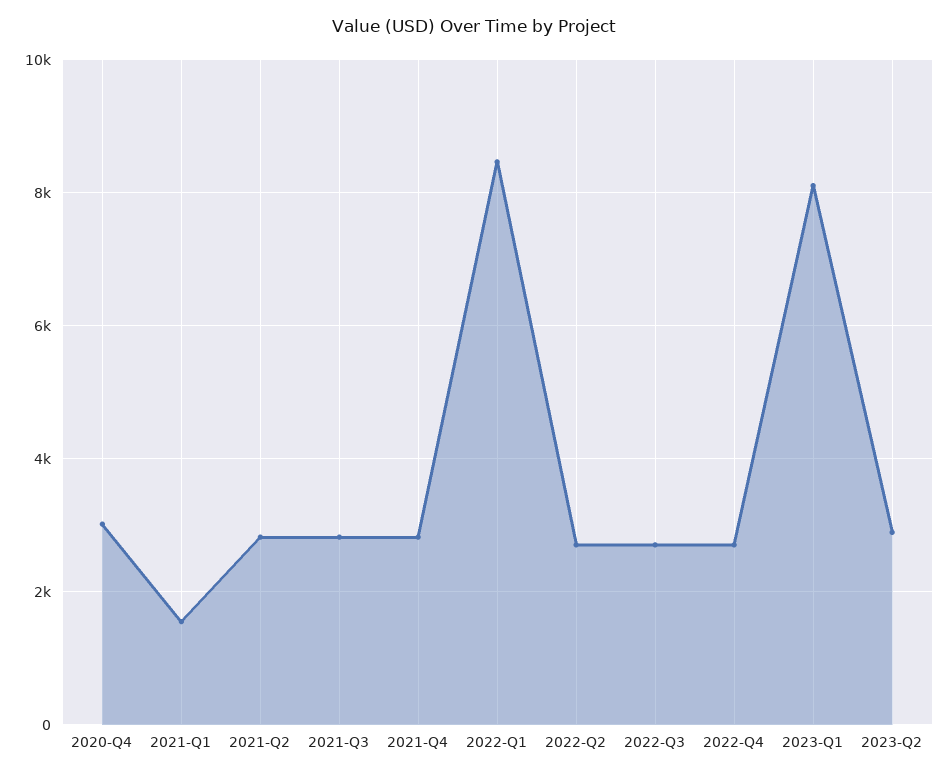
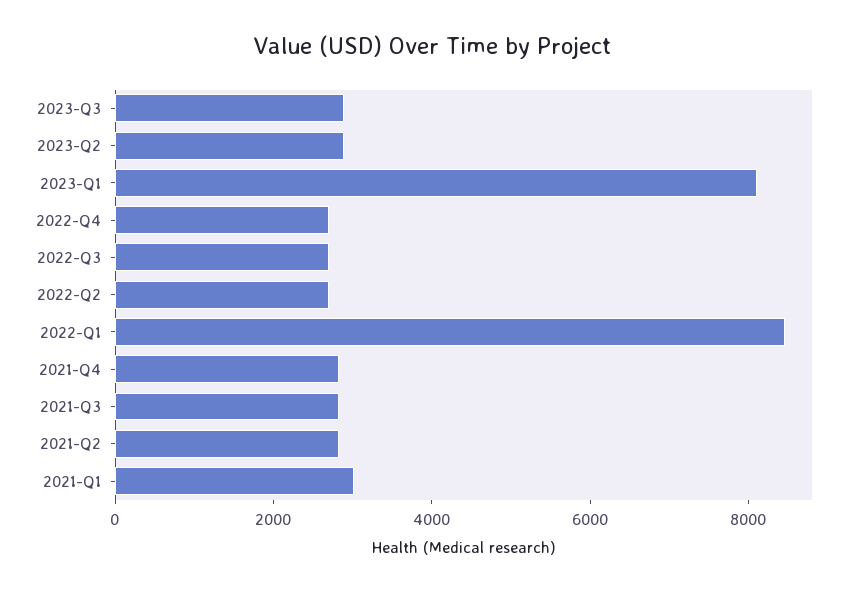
2020-Q4: 3000 -> none
2021-Q1: 1600 -> 3000
2023-Q3: none -> 3000

